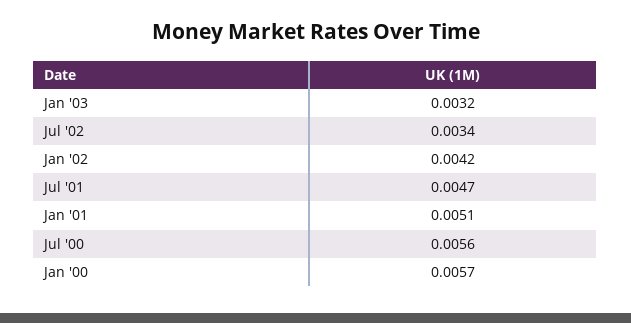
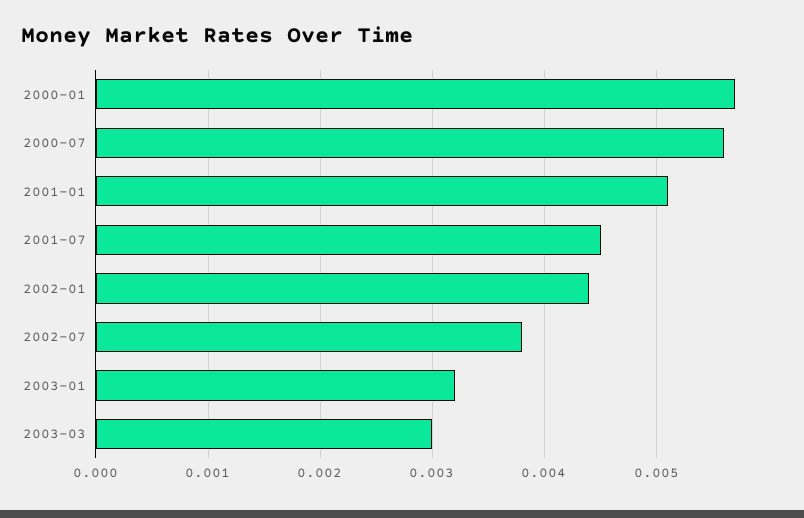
Jul '02: 0.0034 -> 0.0038
Jan '02: 0.0042 -> 0.0044
Jul '01: 0.0047 -> 0.0045
2003-03: none -> 0.003

